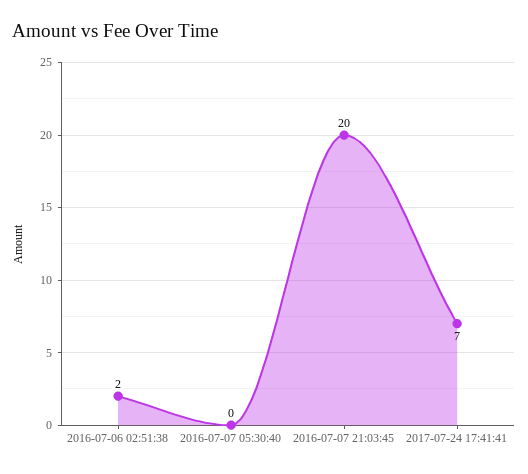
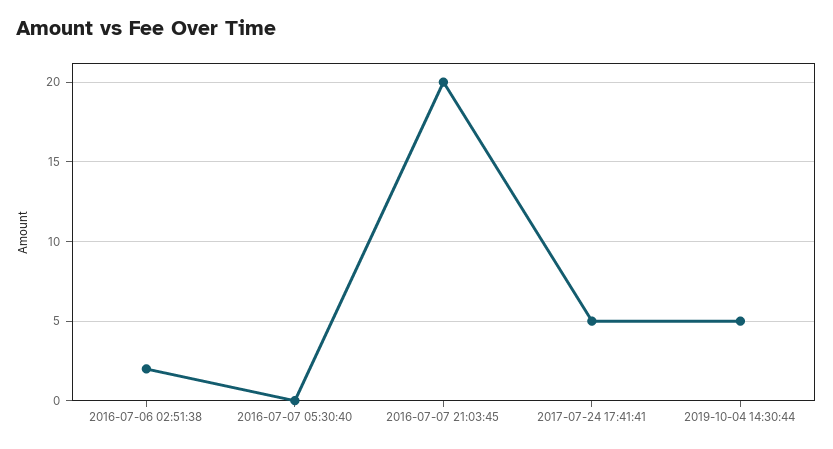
2017-07-24 17:41:41: 7 -> 5
2019-10-04 14:30:44: none -> 5

